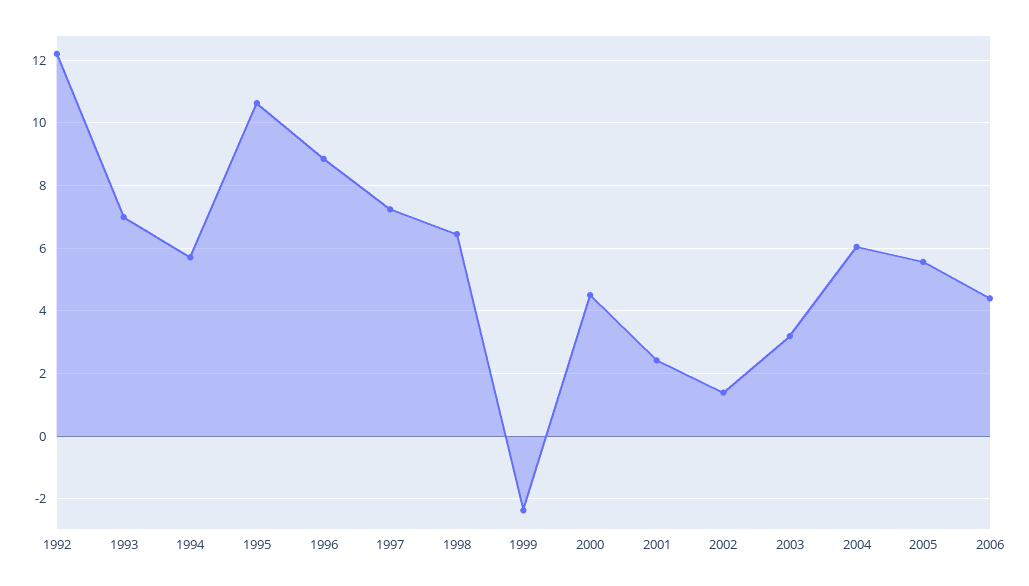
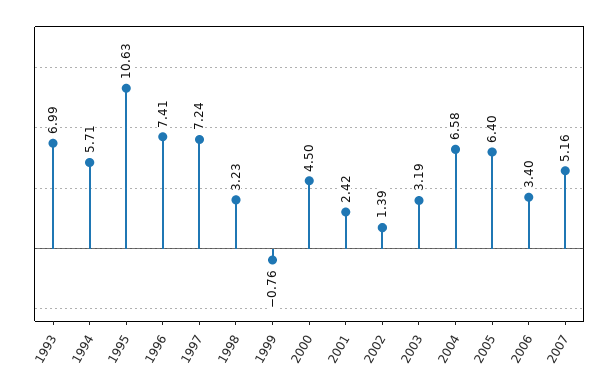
1992: 12.2 -> none
1996: 8.8 -> 7.41
1998: 6.4 -> 3.23
1999: -2.4 -> -0.76
2004: 6 -> 6.58
2005: 5.6 -> 6.4
2006: 4.4 -> 3.4
2007: none -> 5.16

